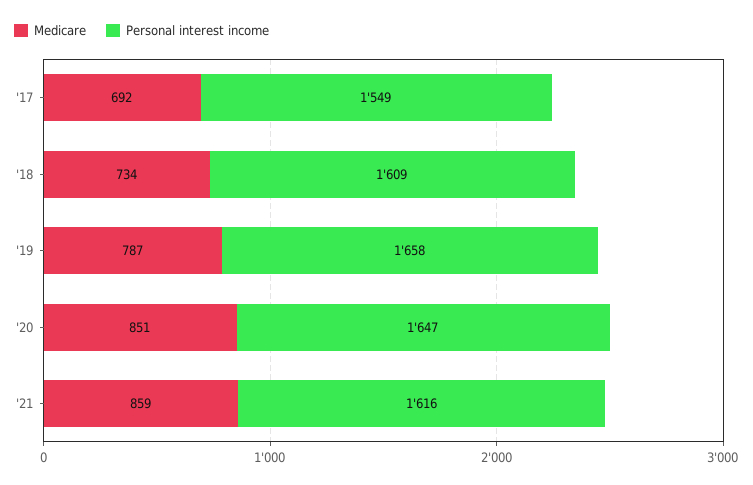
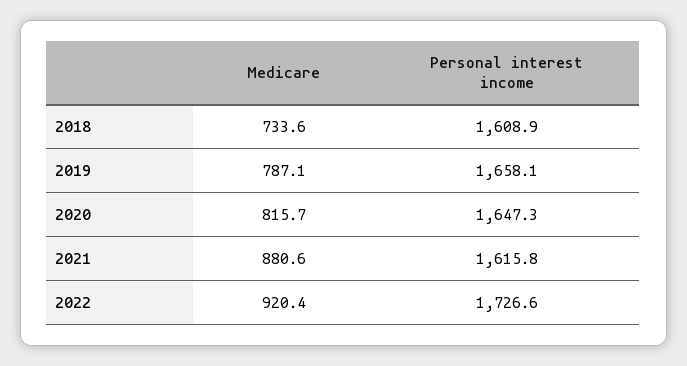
Medicare, '17: 692 -> none
Personal interest income, '17: 1549 -> none
Medicare, '20: 851 -> 815.7
Medicare, '21: 859 -> 880.6
Medicare, 2022: none -> 920.4
Personal interest income, 2022: none -> 1726.6

